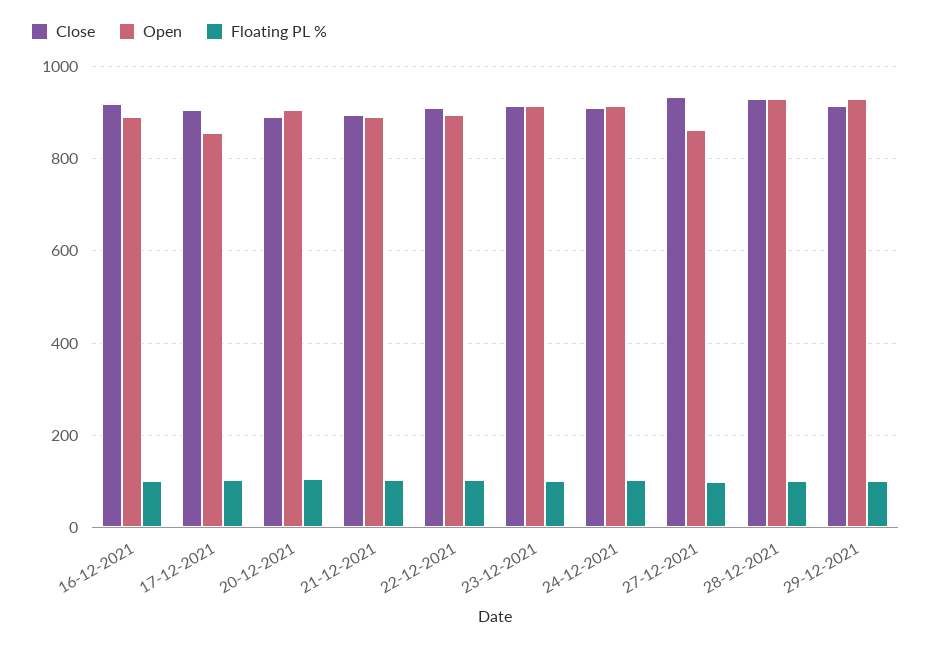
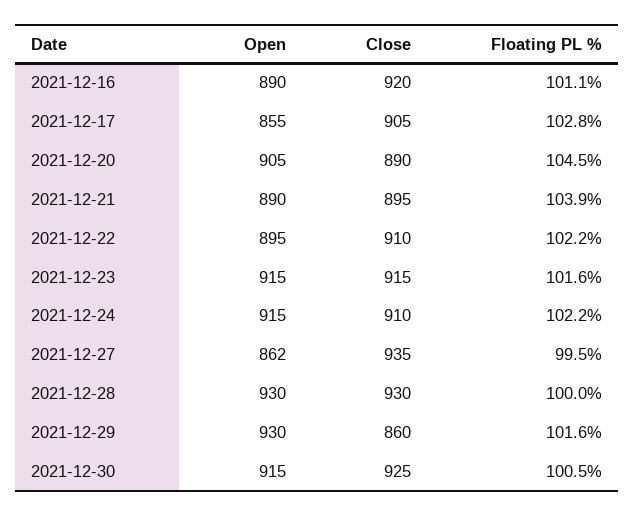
Close, 29-12-2021: 920 -> 860
Open, 2021-12-30: none -> 915
Close, 2021-12-30: none -> 925
Floating PL %, 2021-12-30: none -> 100.5

